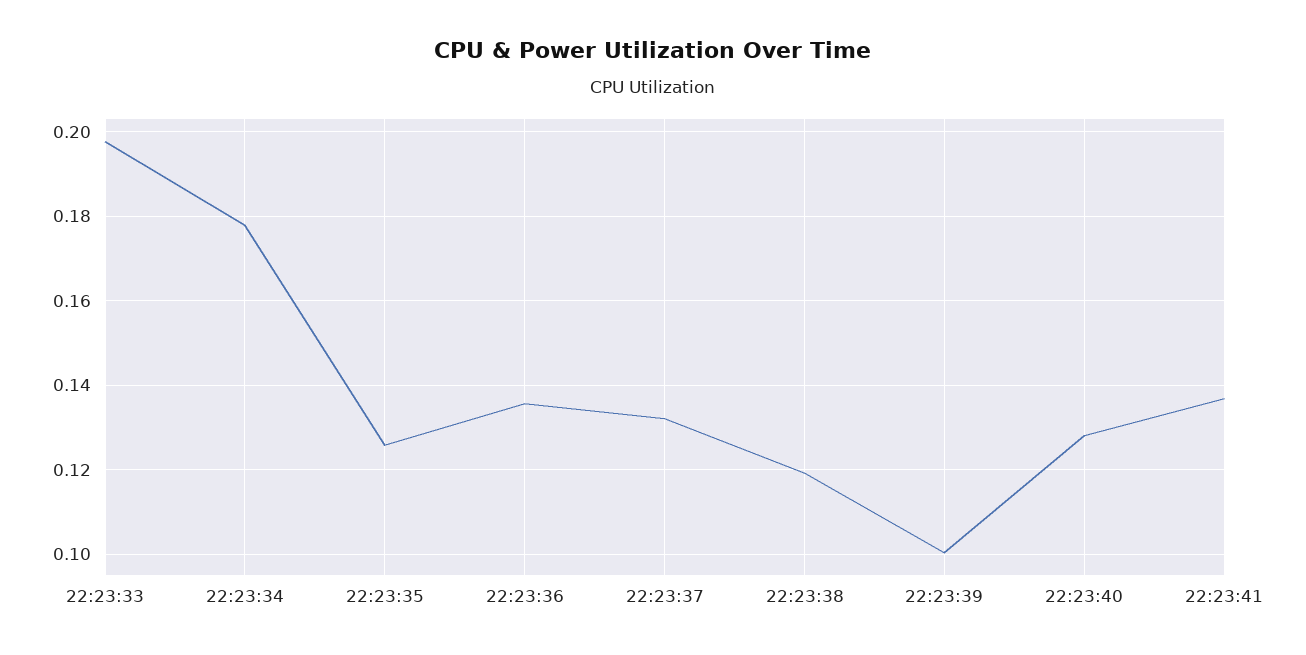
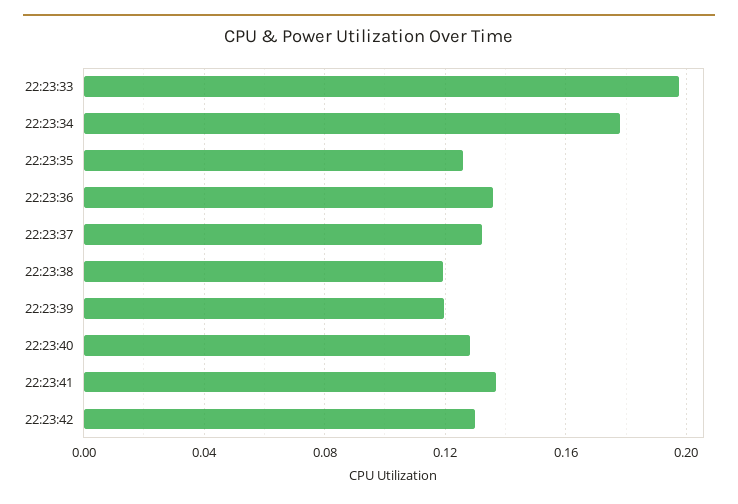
22:23:39: 0.1 -> 0.12
22:23:42: none -> 0.13

